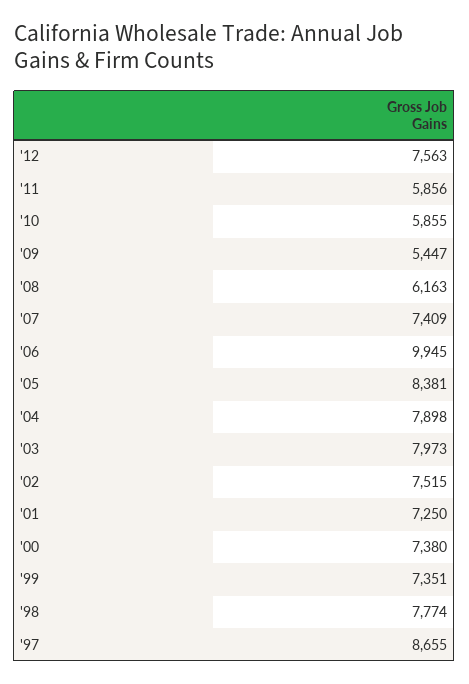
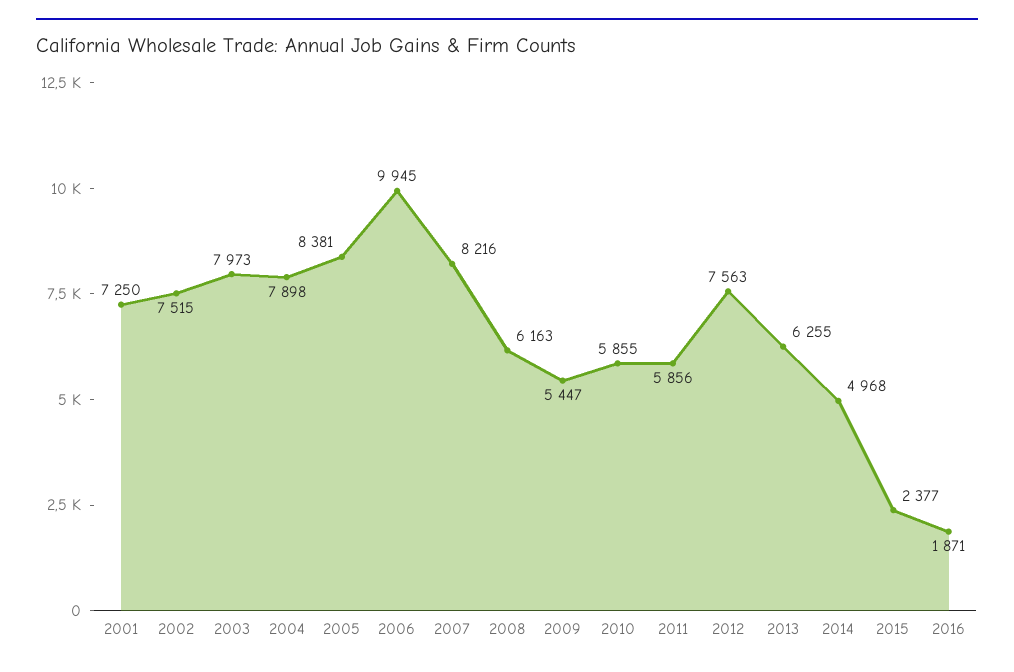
'07: 7409 -> 8216
'00: 7380 -> none
'99: 7351 -> none
'98: 7774 -> none
'97: 8655 -> none
2013: none -> 6255
2014: none -> 4968
2015: none -> 2377
2016: none -> 1871

